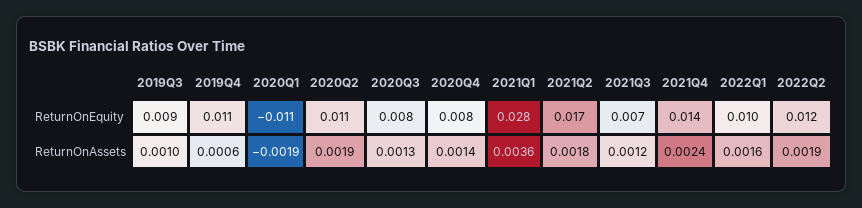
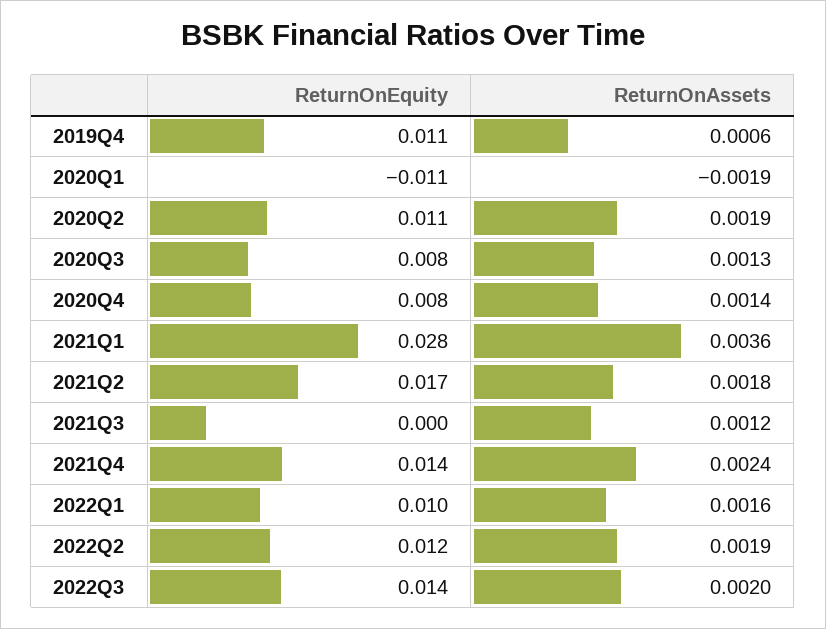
2019Q3, ReturnOnEquity: 0.009 -> none
2021Q3, ReturnOnEquity: 0.007 -> 0
2019Q3, ReturnOnAssets: 0.001 -> none
2022Q3, ReturnOnEquity: none -> 0.014
2022Q3, ReturnOnAssets: none -> 0.002

